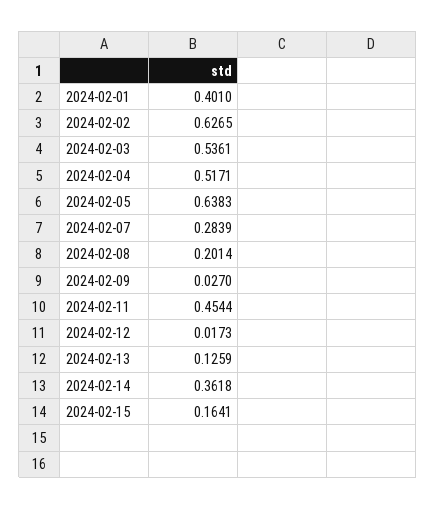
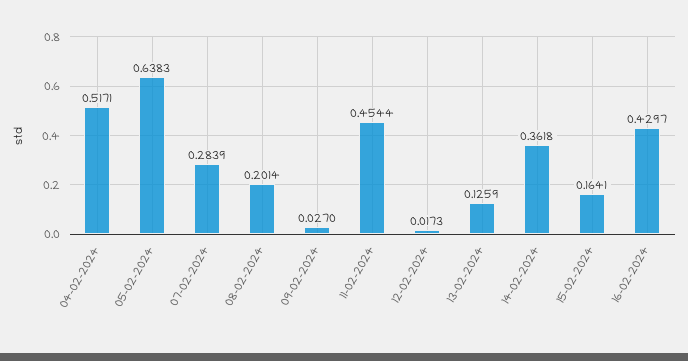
2024-02-01: 0.401 -> none
2024-02-02: 0.6265 -> none
2024-02-03: 0.5361 -> none
16-02-2024: none -> 0.4297

